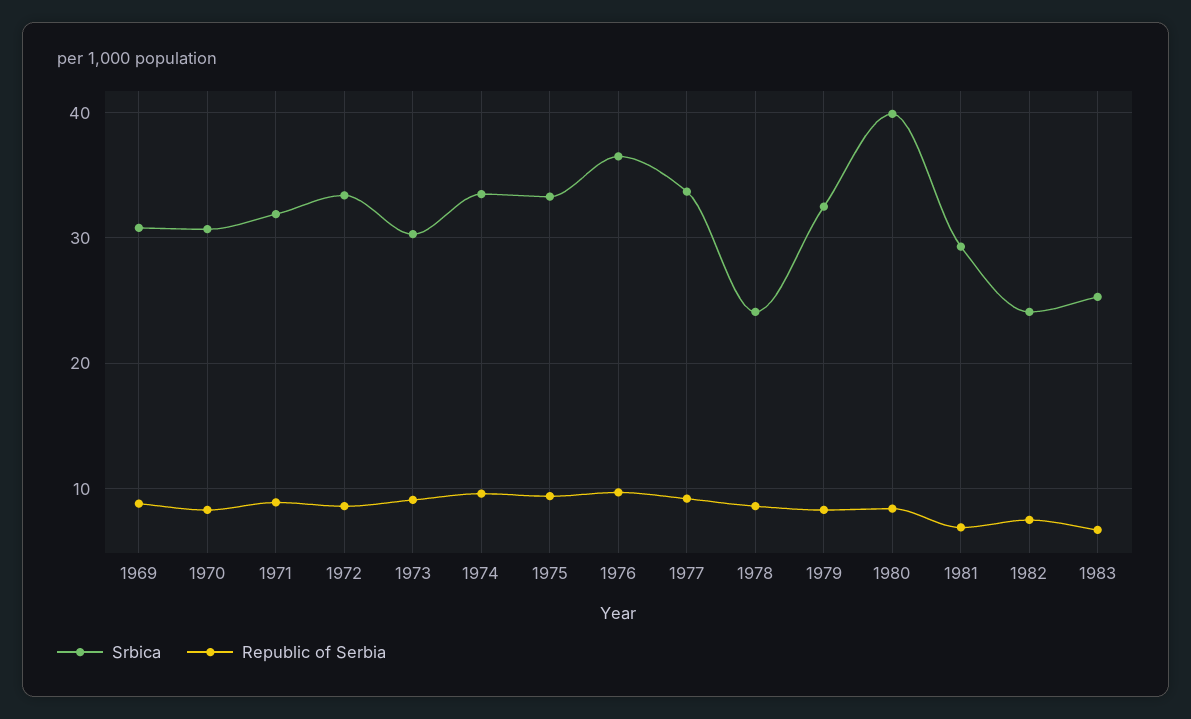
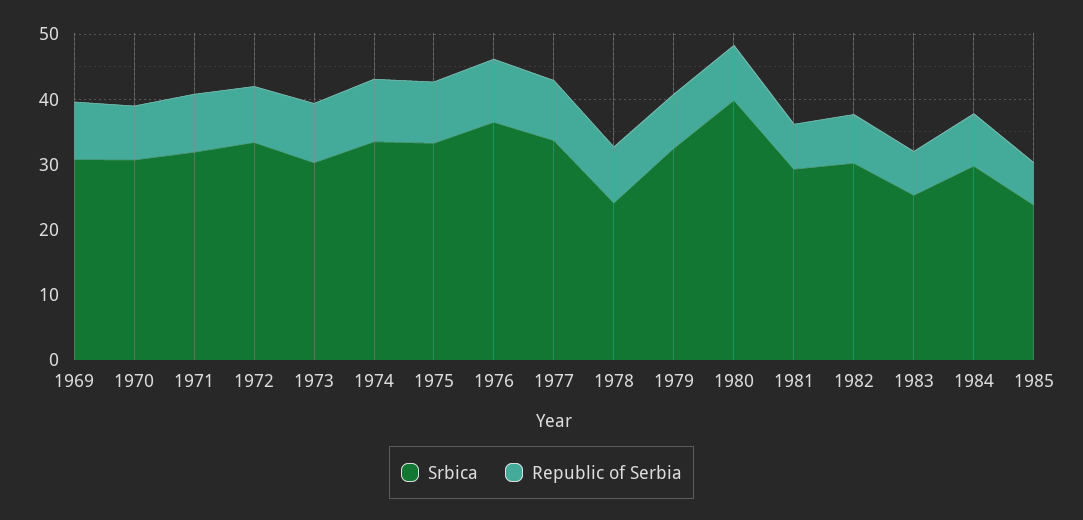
Srbica, 1982: 24 -> 30
Srbica, 1984: none -> 30
Republic of Serbia, 1984: none -> 8
Srbica, 1985: none -> 24
Republic of Serbia, 1985: none -> 6

